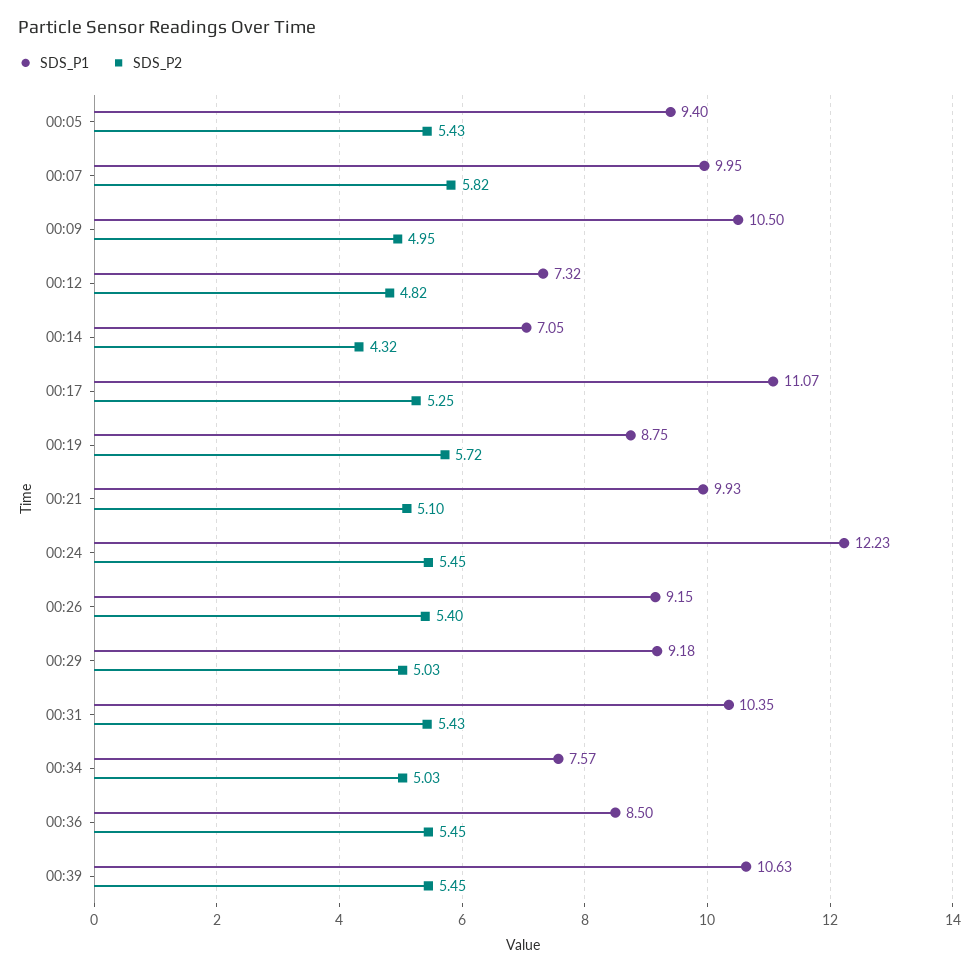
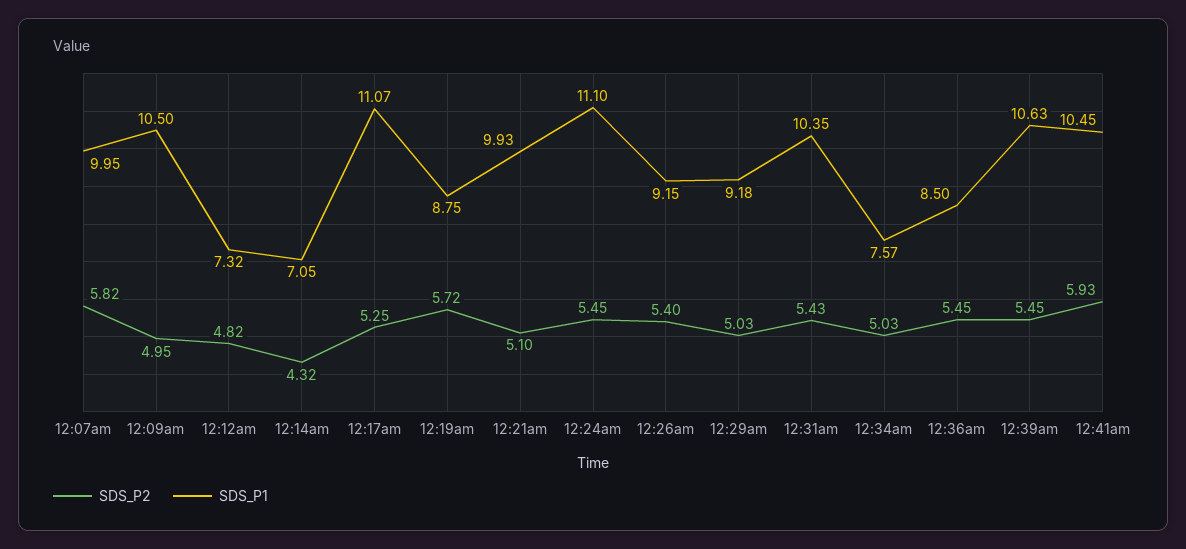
SDS_P1, 00:05: 9.4 -> none
SDS_P2, 00:05: 5.43 -> none
SDS_P1, 00:24: 12.23 -> 11.1
SDS_P2, 12:41am: none -> 5.93
SDS_P1, 12:41am: none -> 10.45

